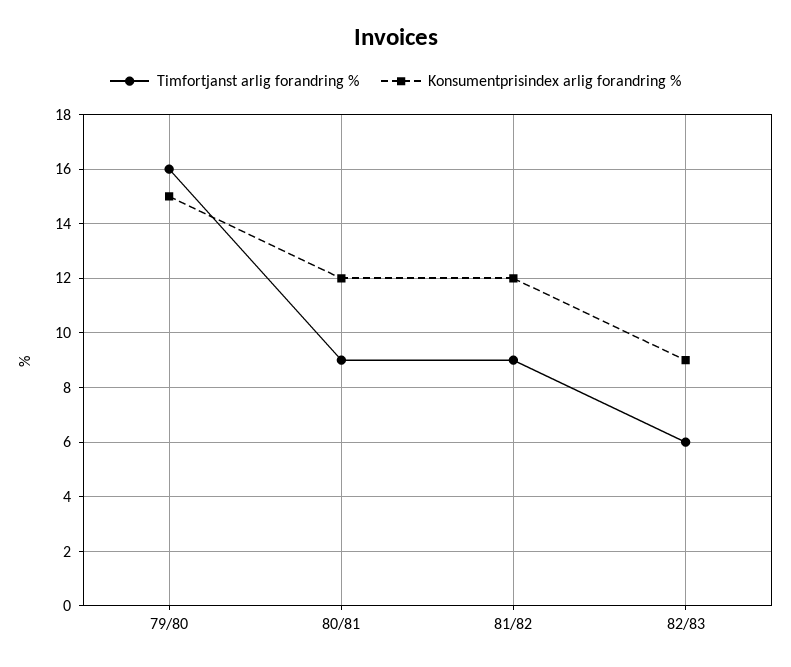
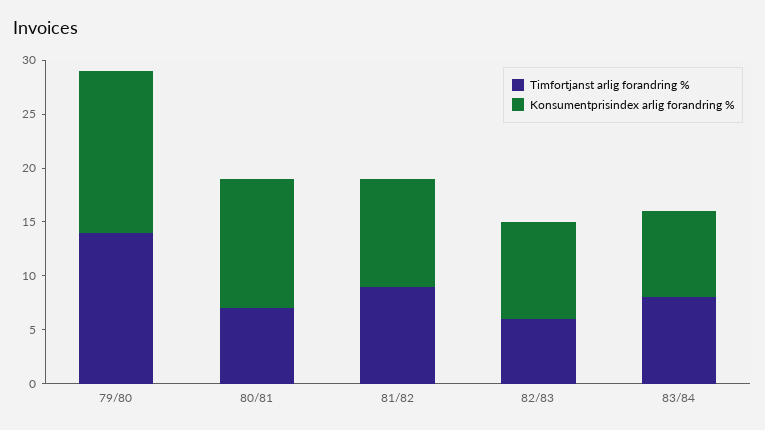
Timfortjanst arlig forandring %, 79/80: 16 -> 14
Timfortjanst arlig forandring %, 80/81: 9 -> 7
Konsumentprisindex arlig forandring %, 81/82: 12 -> 10
Timfortjanst arlig forandring %, 83/84: none -> 8
Konsumentprisindex arlig forandring %, 83/84: none -> 8

